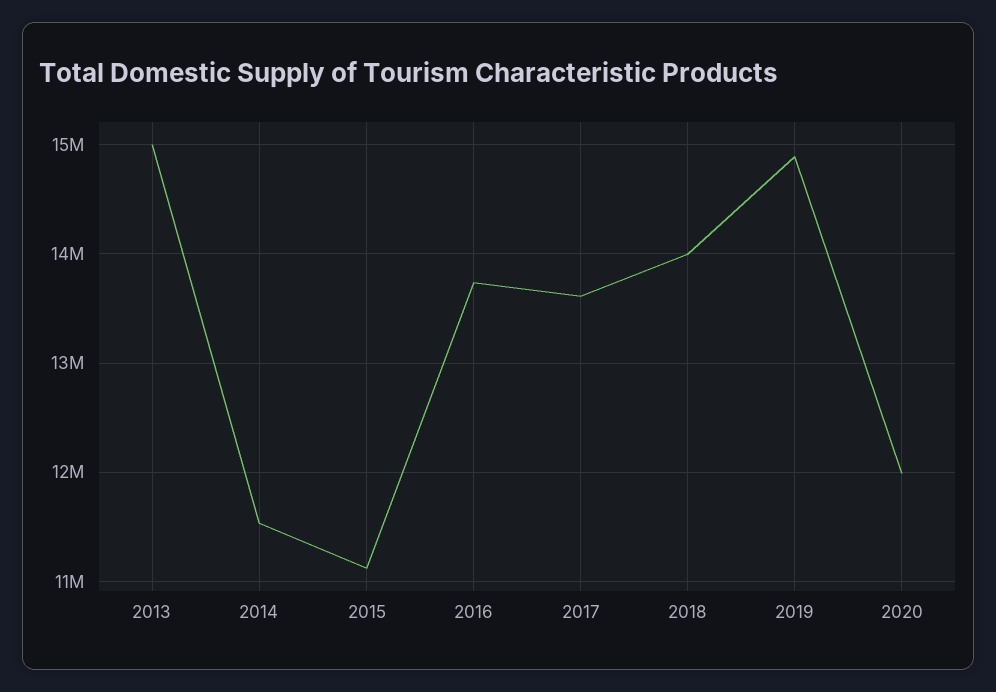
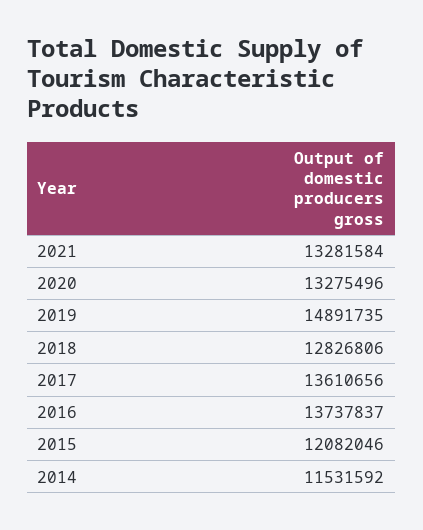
2013: 15000000 -> none
2015: 11100000 -> 12082046
2018: 14000000 -> 12826806
2020: 12000000 -> 13275496
2021: none -> 13281584

